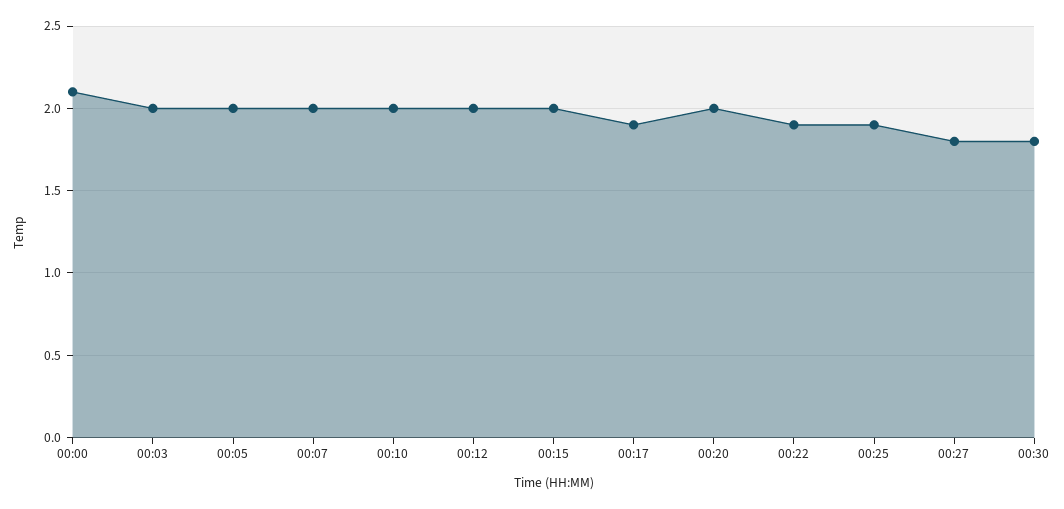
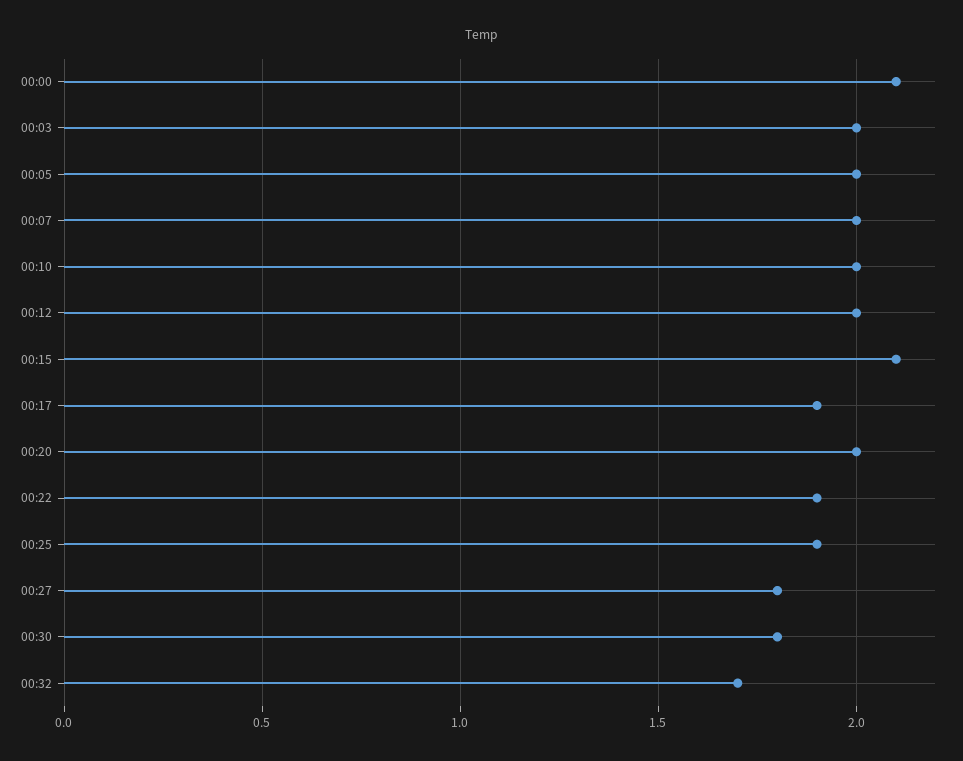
00:15: 2 -> 2.1
00:32: none -> 1.7

